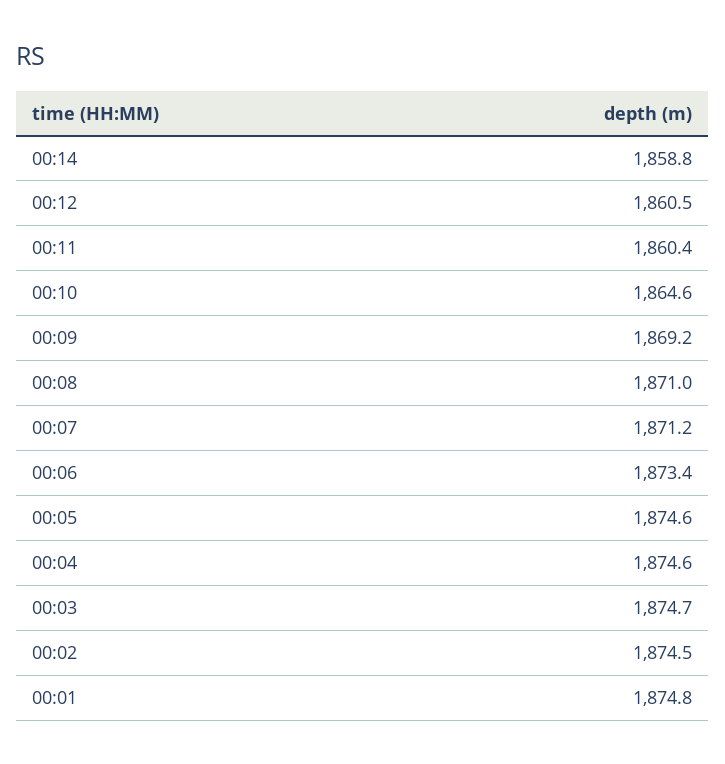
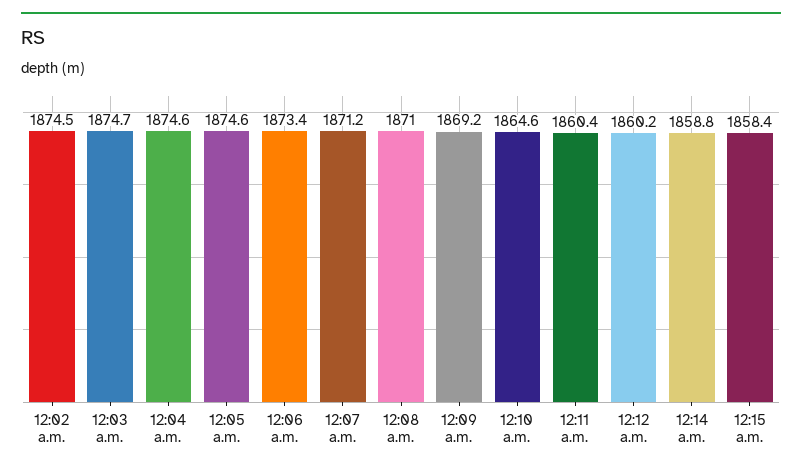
00:12: 1860.5 -> 1860.2
00:01: 1874.8 -> none
12:15 a.m.: none -> 1858.4

